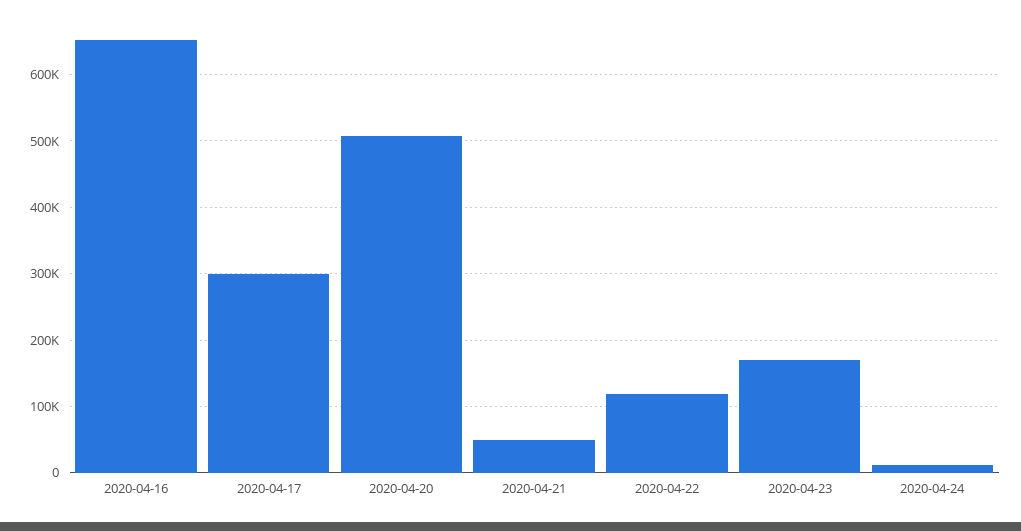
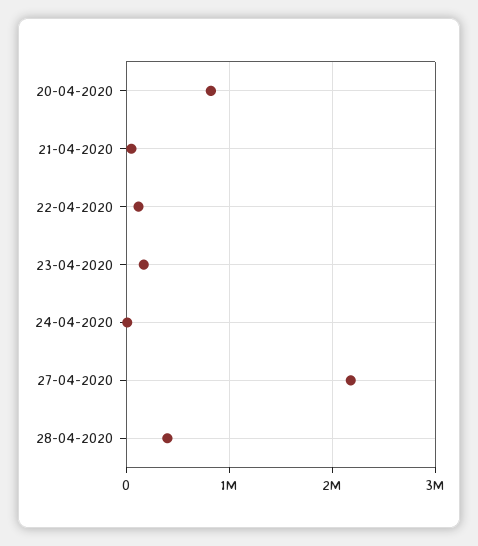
2020-04-16: 650000 -> none
2020-04-17: 300000 -> none
2020-04-20: 510000 -> 800000
27-04-2020: none -> 2200000
28-04-2020: none -> 400000

